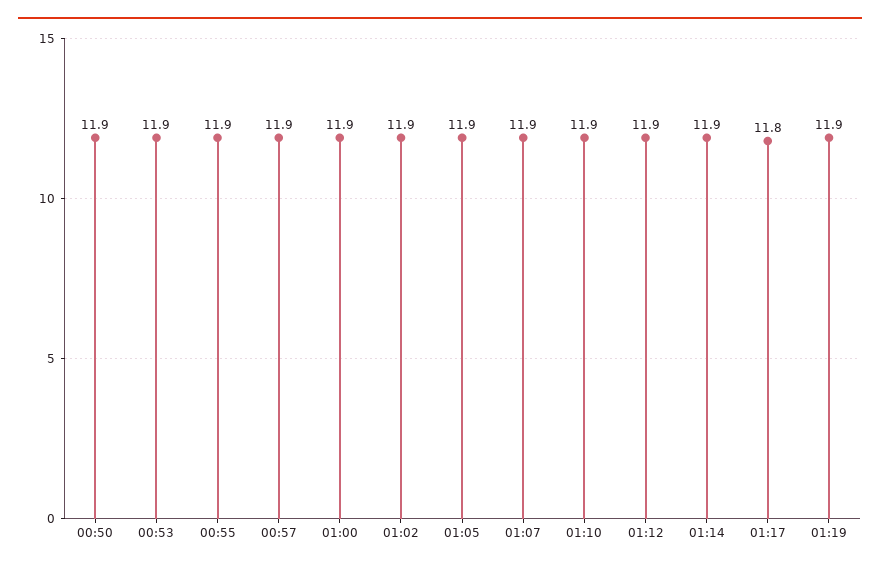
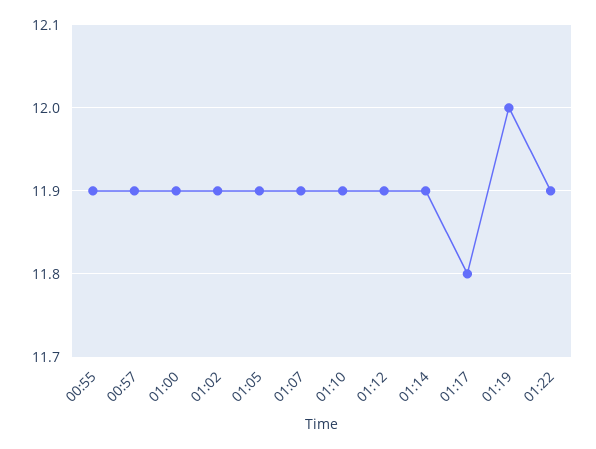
00:50: 11.9 -> none
00:53: 11.9 -> none
01:19: 11.9 -> 12
01:22: none -> 11.9

